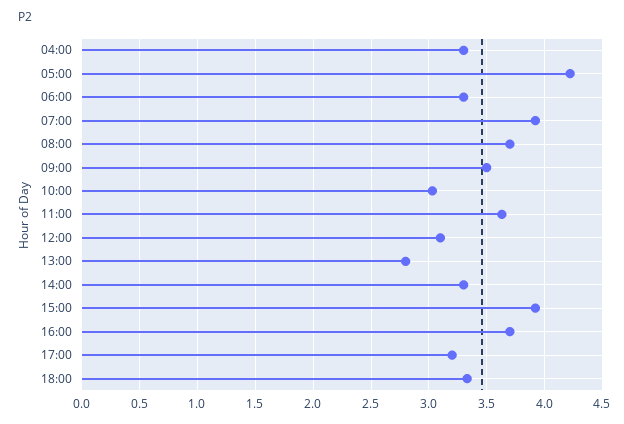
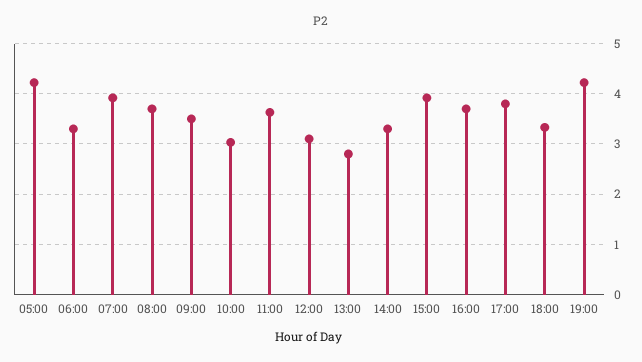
04:00: 3.3 -> none
17:00: 3.2 -> 3.8
19:00: none -> 4.2

